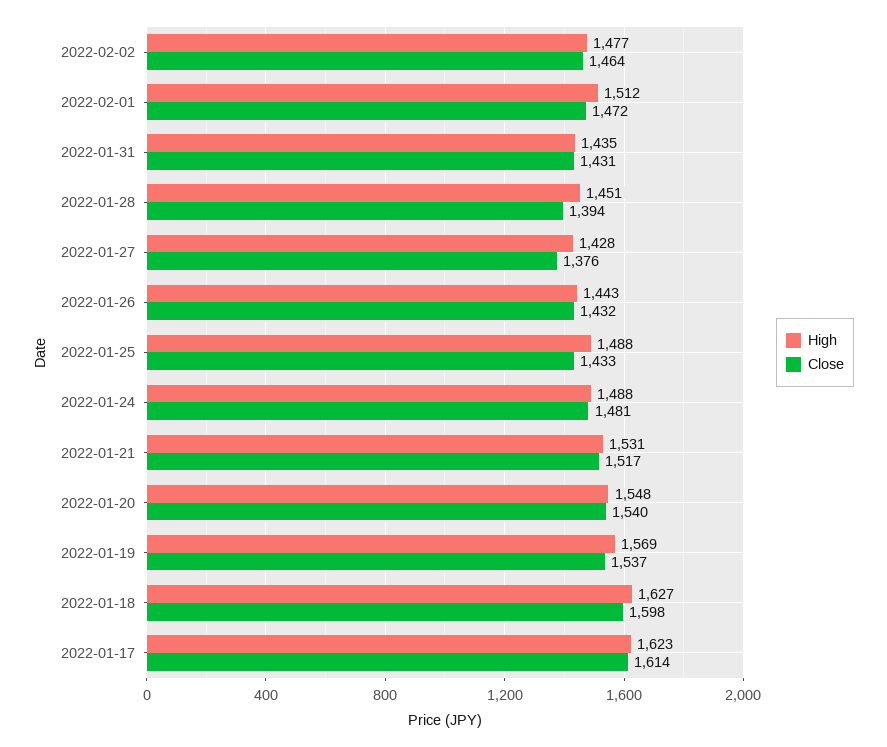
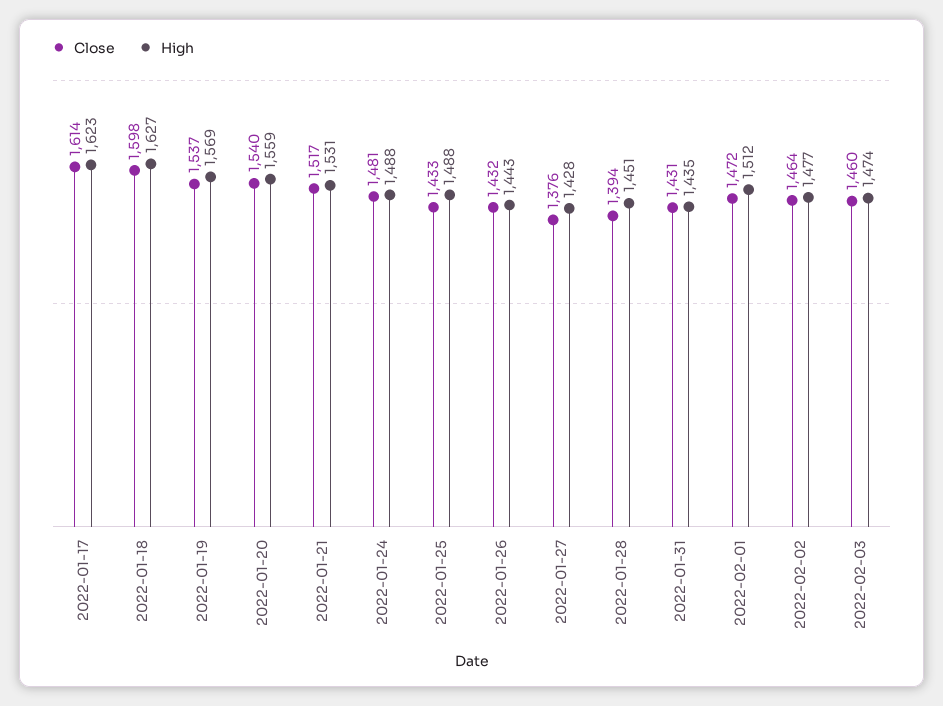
High, 2022-01-20: 1548 -> 1559
Close, 2022-02-03: none -> 1460
High, 2022-02-03: none -> 1474

